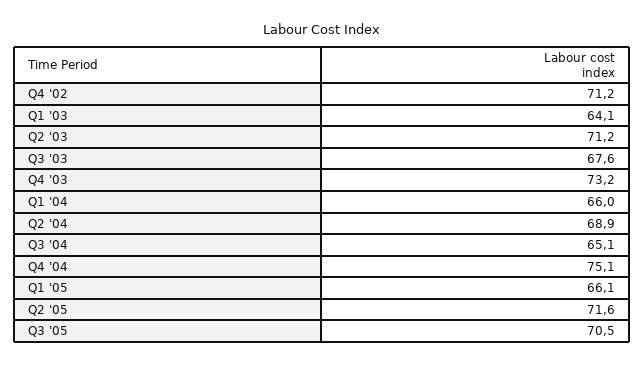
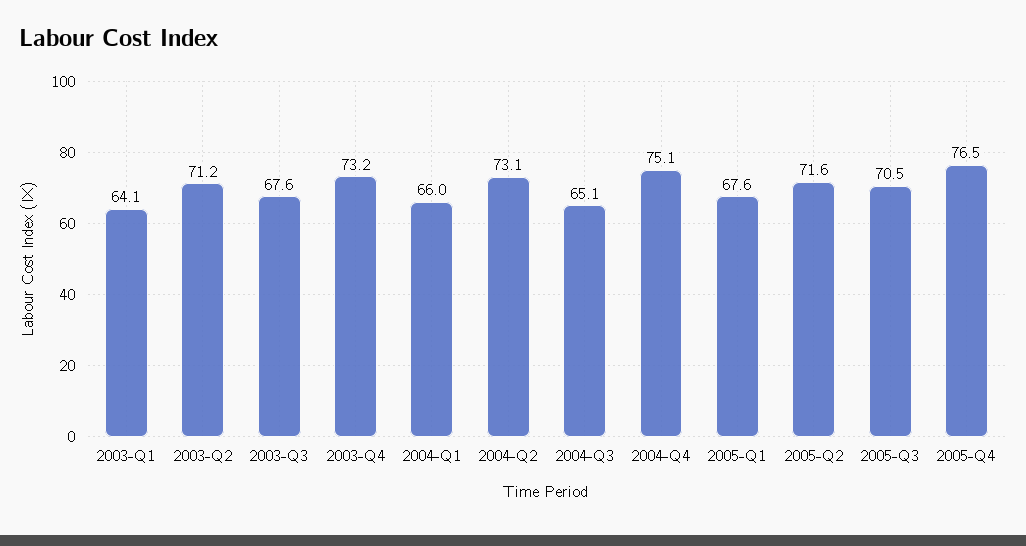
Q4 '02: 71.2 -> none
Q2 '04: 68.9 -> 73.1
Q1 '05: 66.1 -> 67.6
2005-Q4: none -> 76.5

